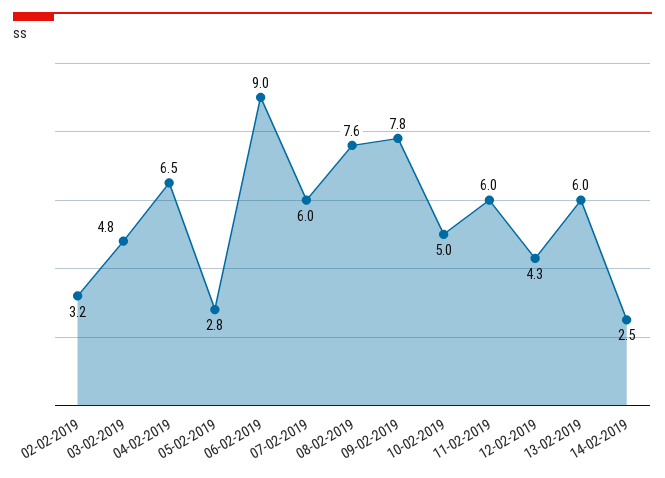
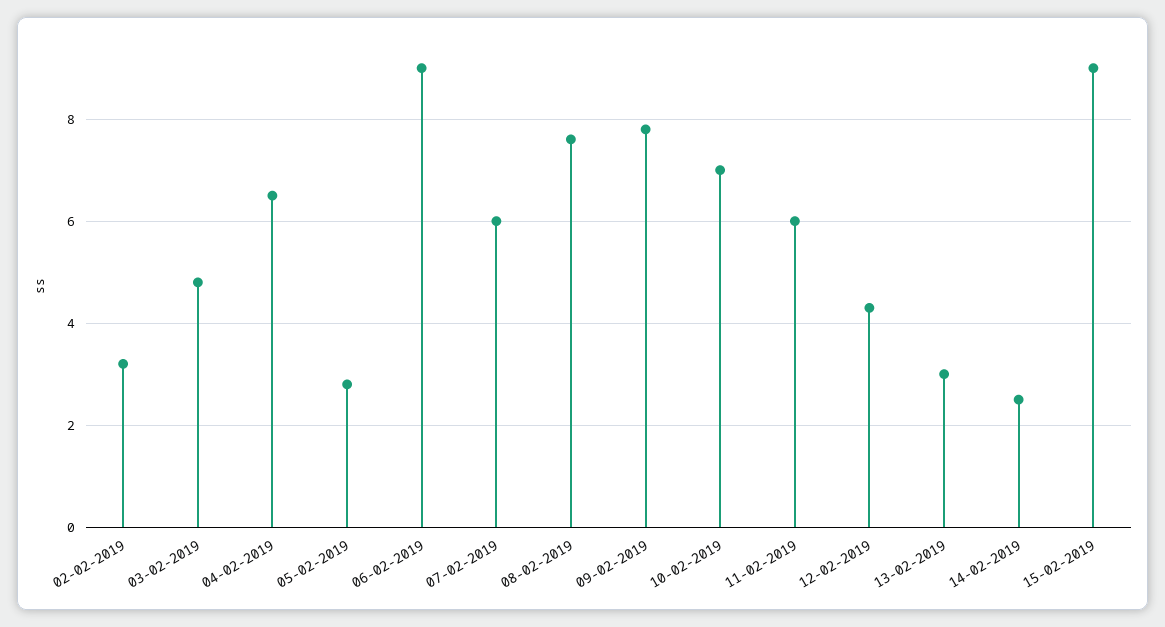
10-02-2019: 5 -> 7
13-02-2019: 6 -> 3
15-02-2019: none -> 9

